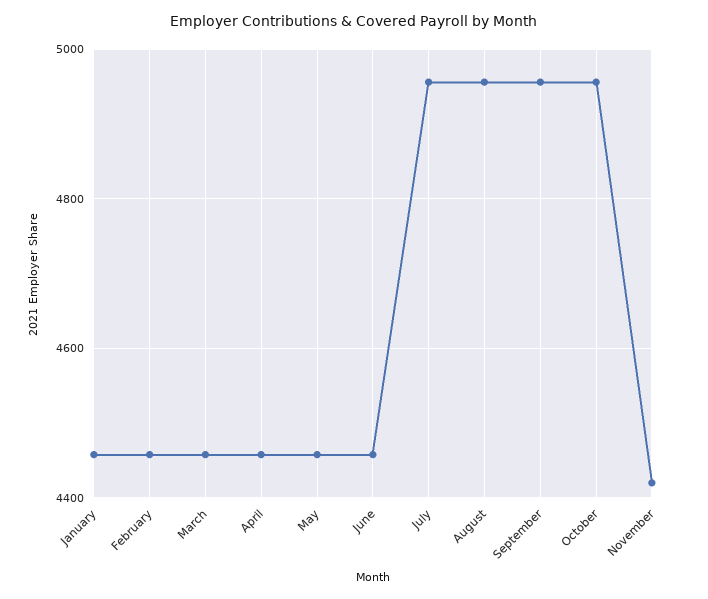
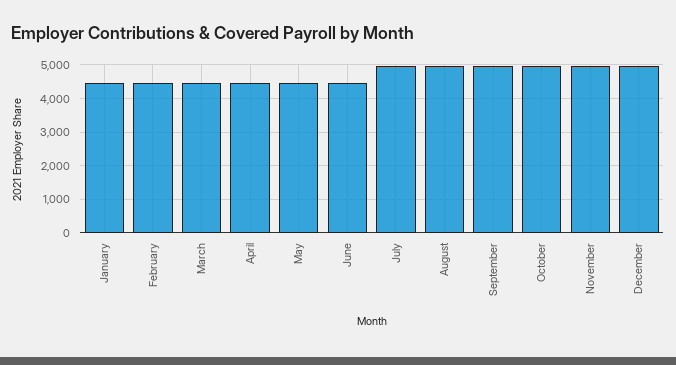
November: 4420 -> 5000
December: none -> 5000

